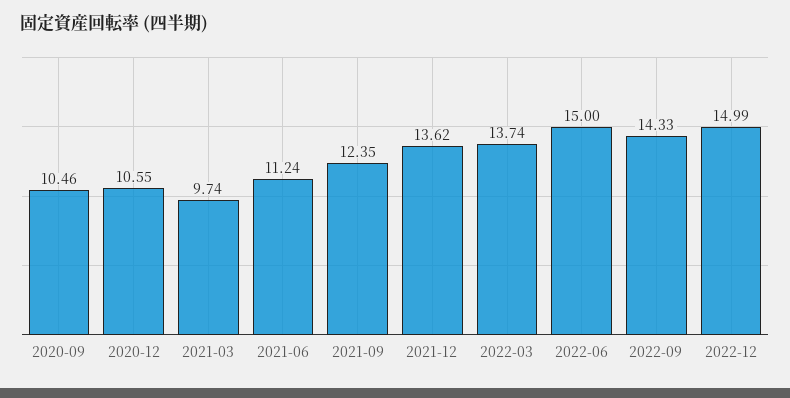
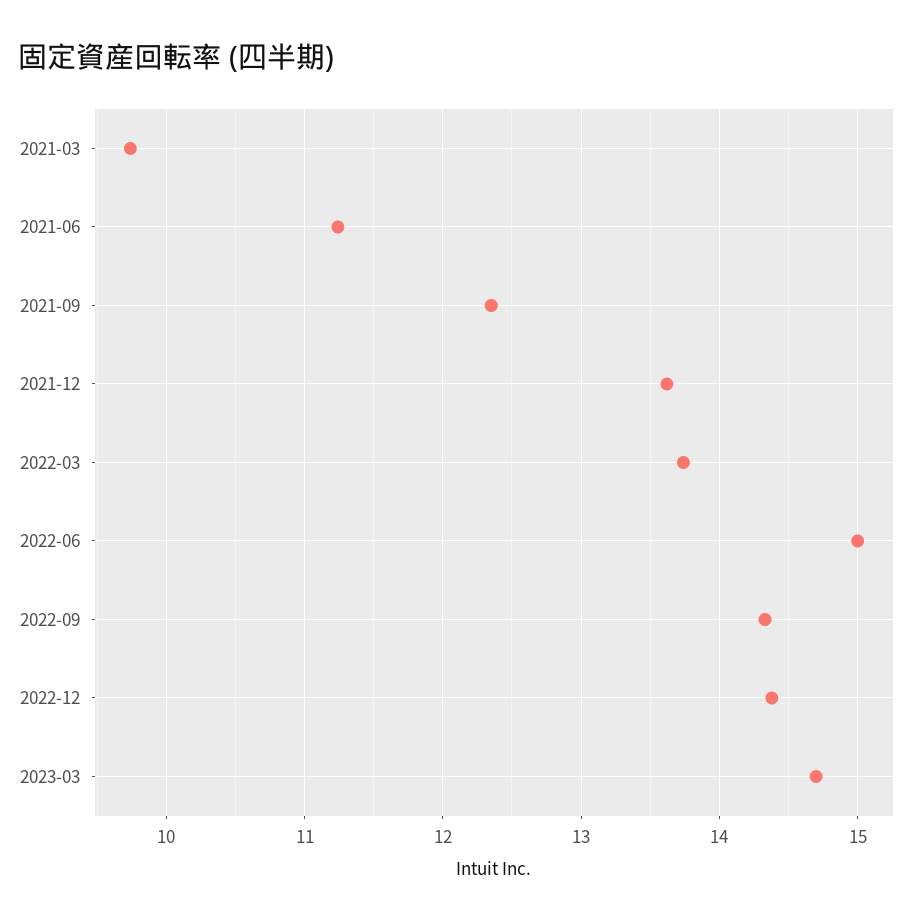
2020-09: 10.46 -> none
2020-12: 10.55 -> none
2022-12: 14.99 -> 14.4
2023-03: none -> 14.7

